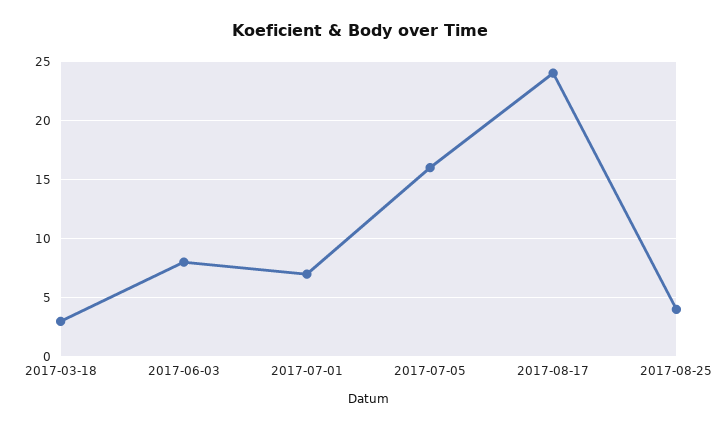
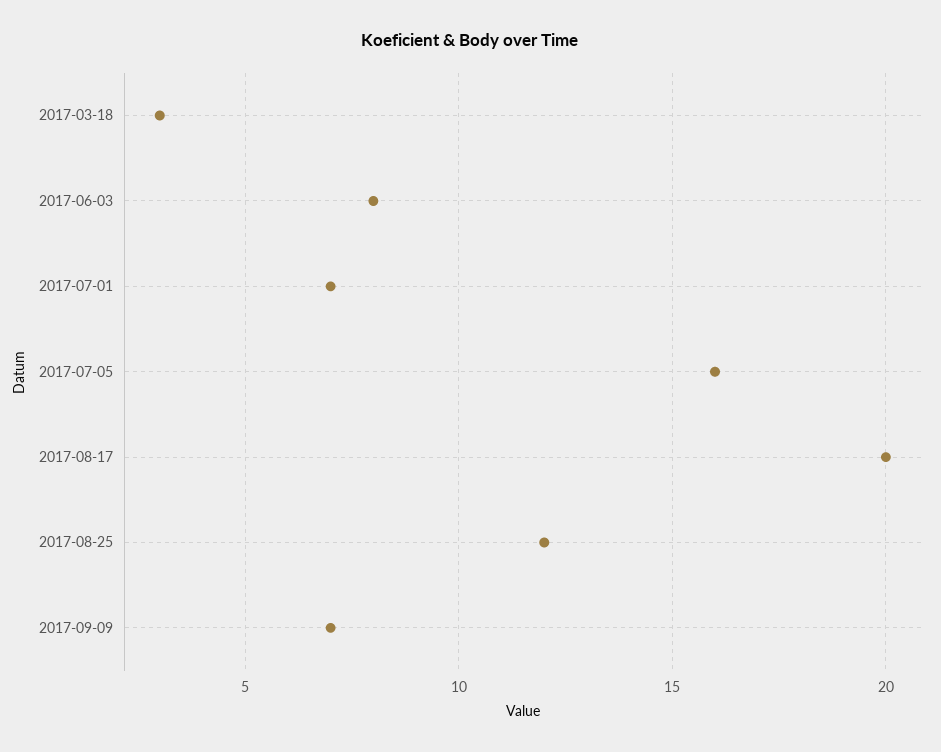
2017-08-17: 24 -> 20
2017-08-25: 4 -> 12
2017-09-09: none -> 7

